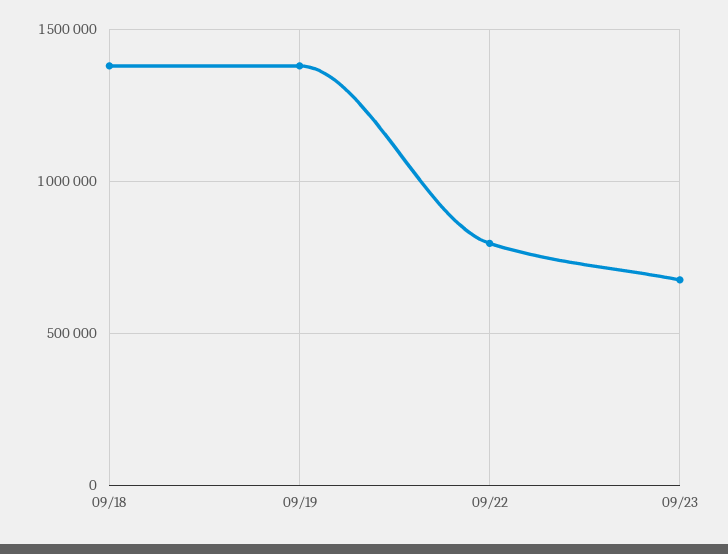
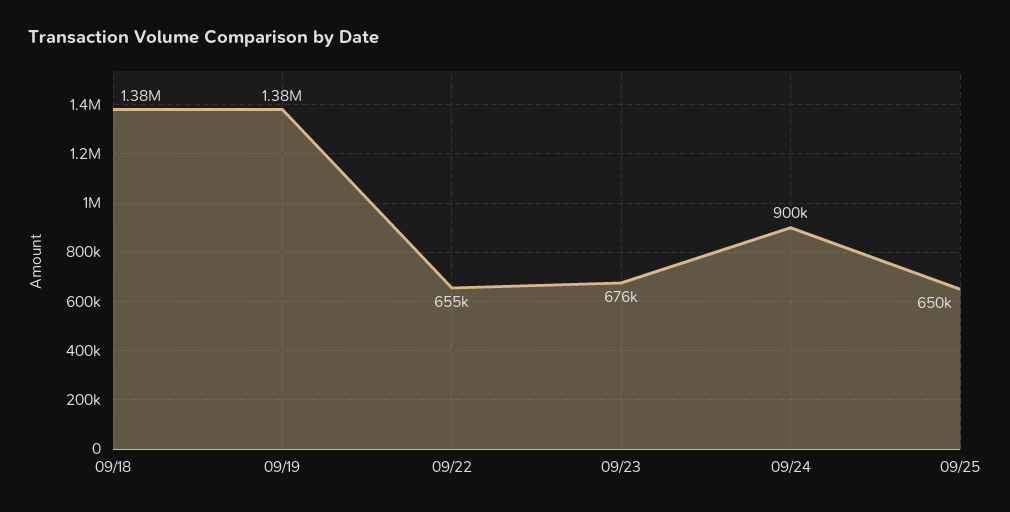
09/22: 800000 -> 655000
09/24: none -> 900000
09/25: none -> 650000

